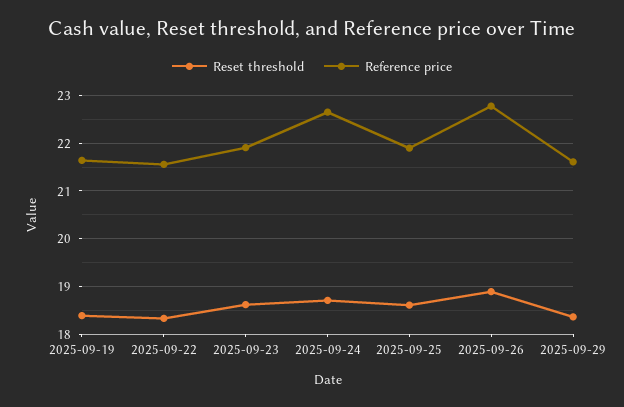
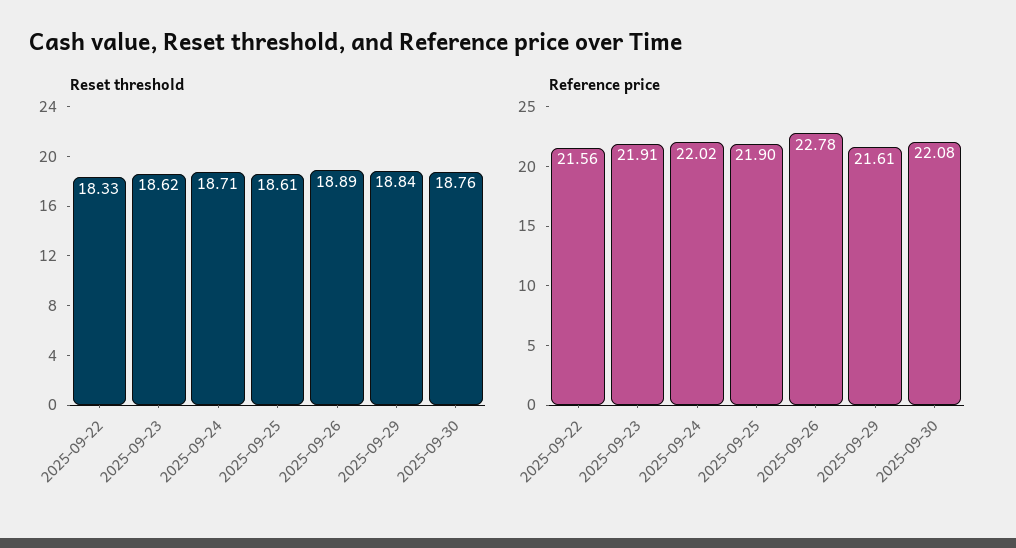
Reset threshold, 2025-09-19: 18.4 -> none
Reference price, 2025-09-19: 21.6 -> none
Reference price, 2025-09-24: 22.6 -> 22.02
Reset threshold, 2025-09-29: 18.4 -> 18.84
Reset threshold, 2025-09-30: none -> 18.76
Reference price, 2025-09-30: none -> 22.08

